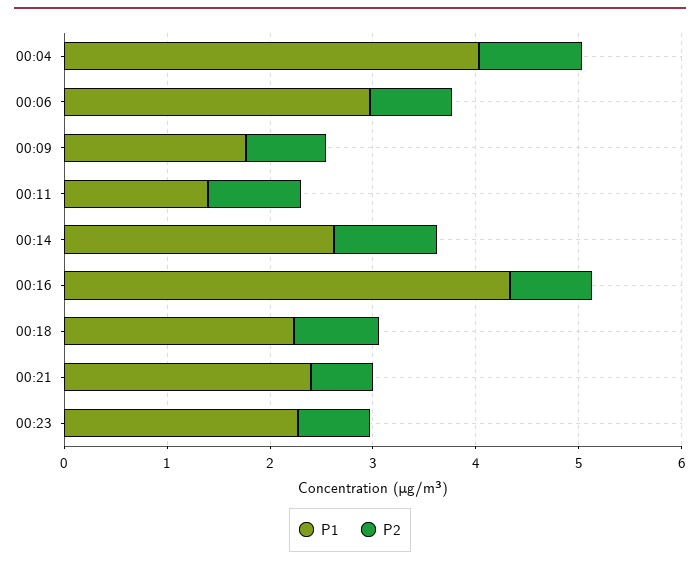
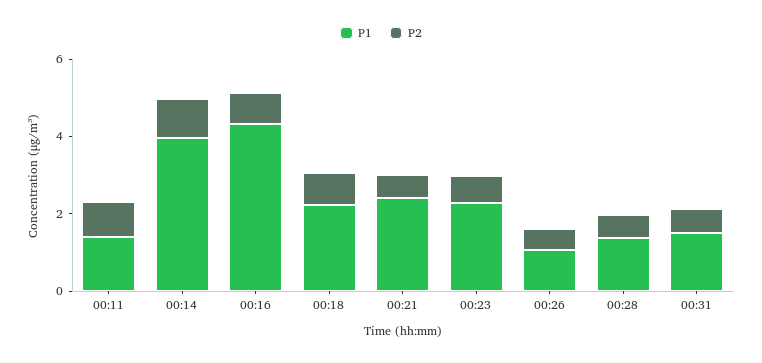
P1, 00:04: 4 -> none
P2, 00:04: 1 -> none
P1, 00:06: 3 -> none
P2, 00:06: 0.8 -> none
P1, 00:09: 1.8 -> none
P2, 00:09: 0.8 -> none
P1, 00:14: 2.6 -> 4
P1, 00:26: none -> 1
P2, 00:26: none -> 0.5
P1, 00:28: none -> 1.5
P2, 00:28: none -> 0.5
P1, 00:31: none -> 1.5
P2, 00:31: none -> 0.5

